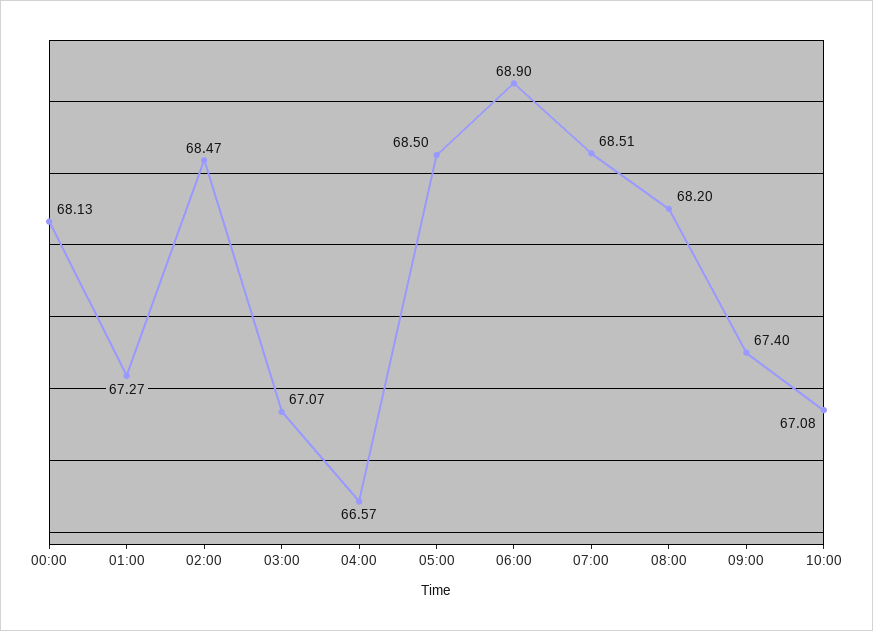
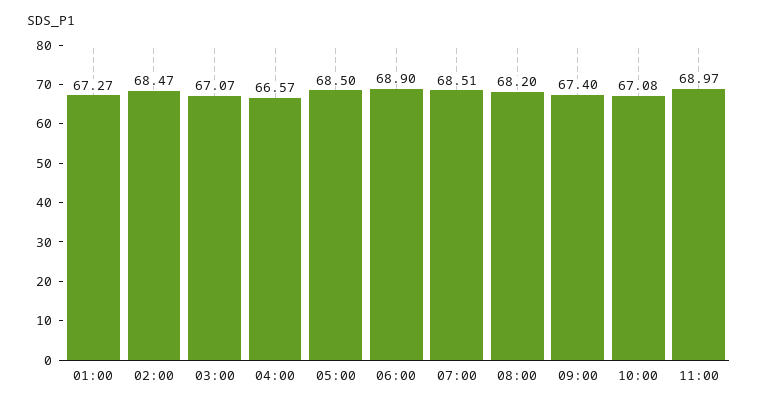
00:00: 68.13 -> none
11:00: none -> 68.97

